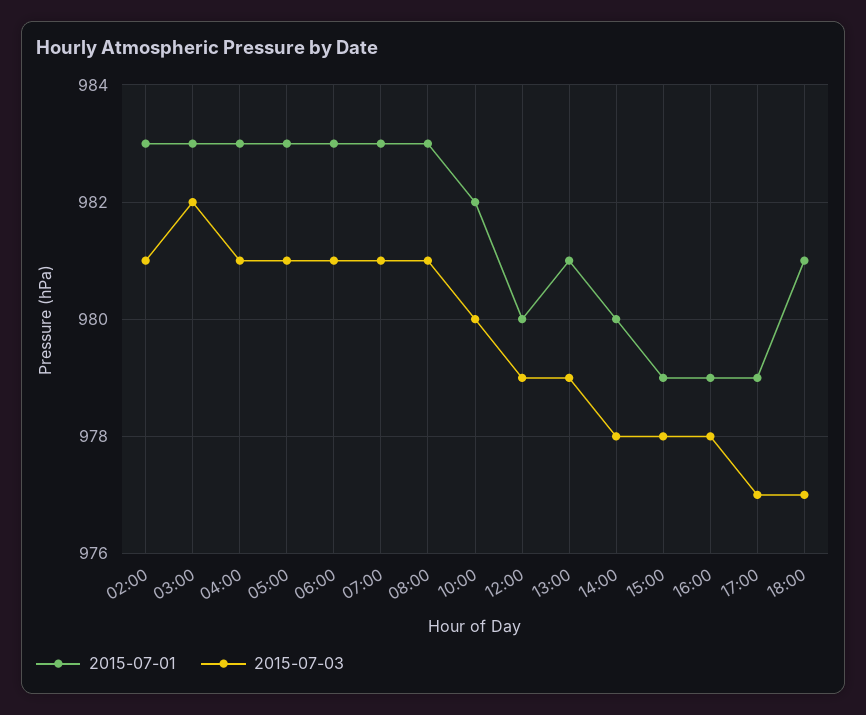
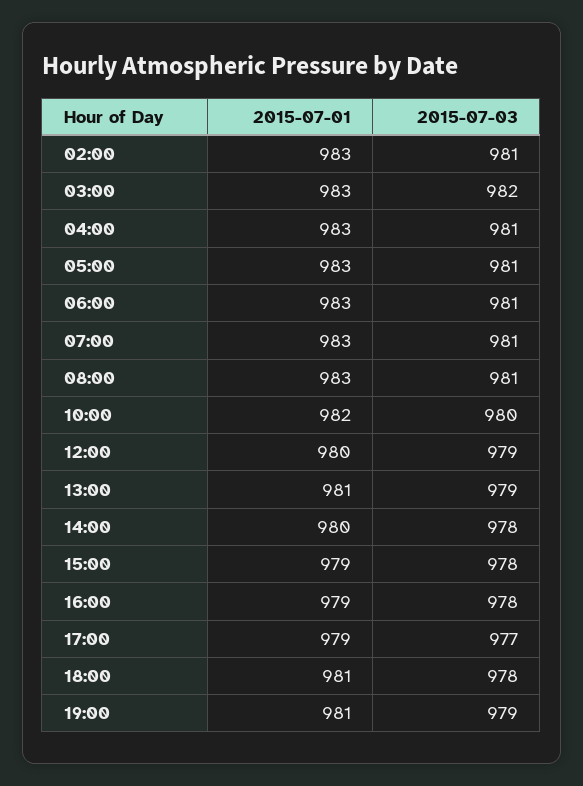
2015-07-03, 18:00: 977 -> 978
2015-07-01, 19:00: none -> 981
2015-07-03, 19:00: none -> 979

